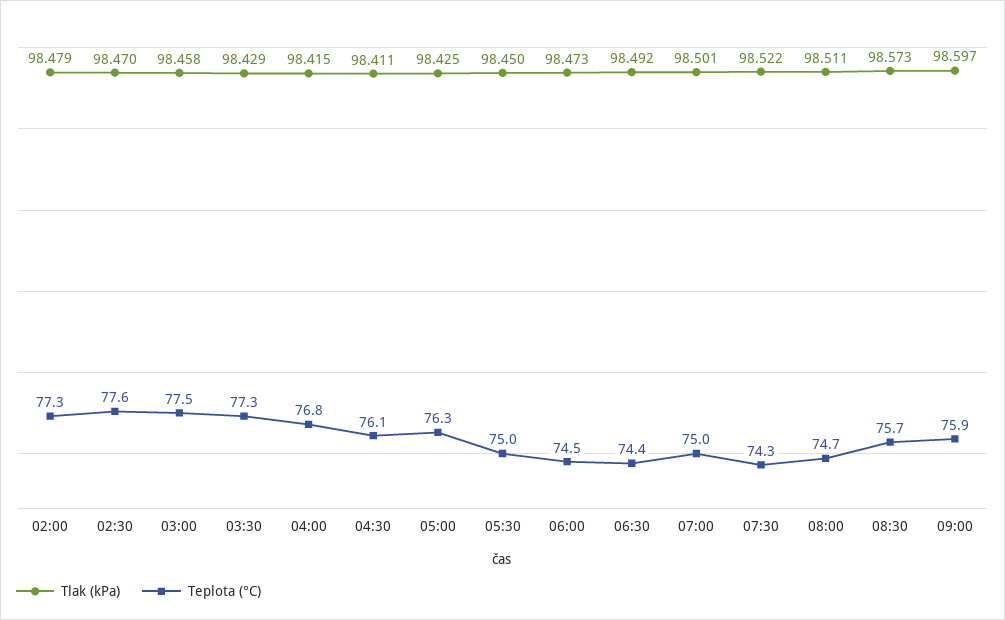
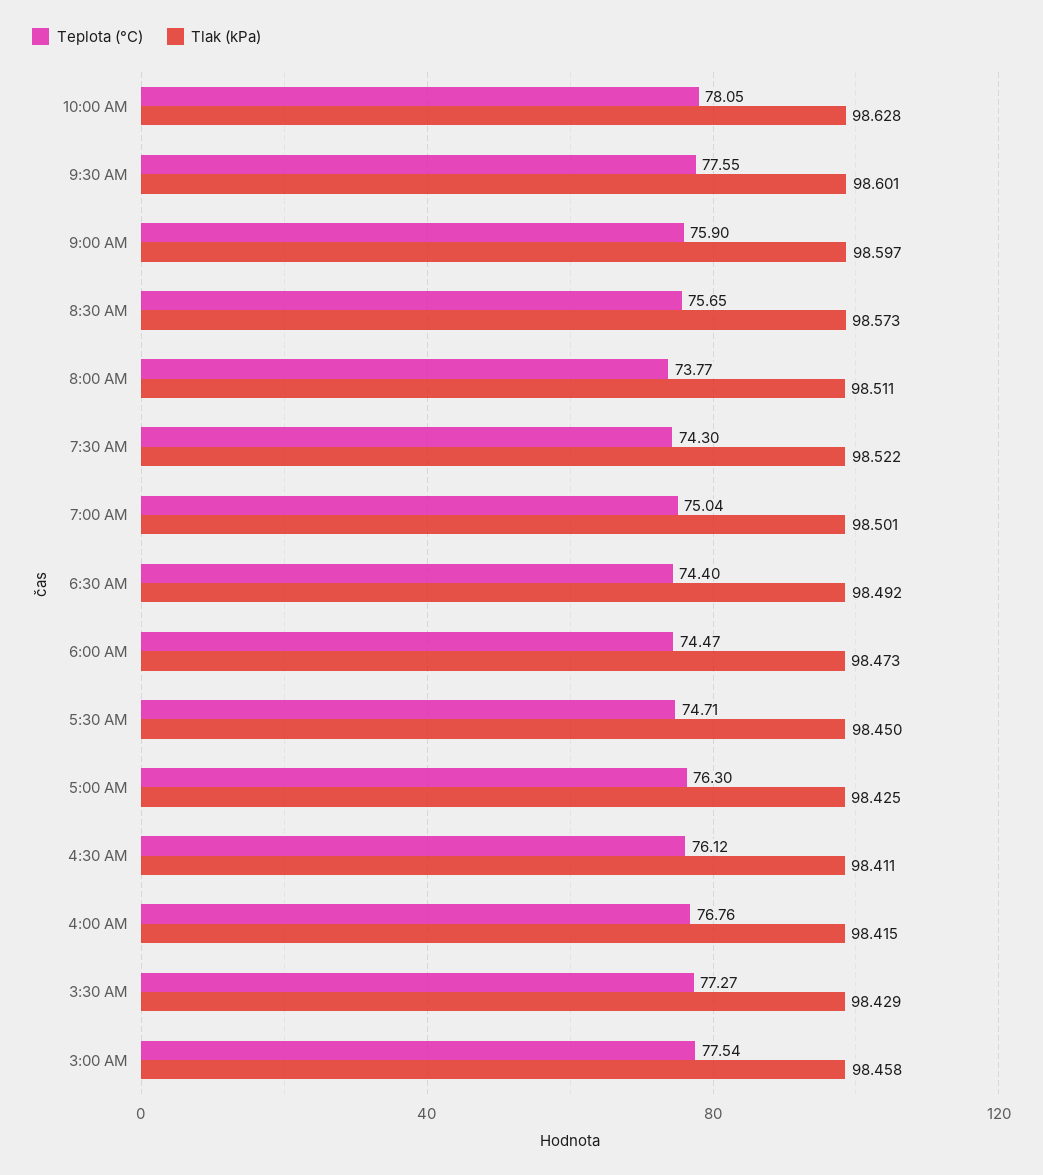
Tlak (kPa), 02:00: 98.479 -> none
Teplota (°C), 02:00: 77.3 -> none
Tlak (kPa), 02:30: 98.47 -> none
Teplota (°C), 02:30: 77.6 -> none
Teplota (°C), 05:30: 75 -> 74.71
Teplota (°C), 08:00: 74.7 -> 73.77
Teplota (°C), 10:00 AM: none -> 78.05
Tlak (kPa), 10:00 AM: none -> 98.628
Teplota (°C), 9:30 AM: none -> 77.55
Tlak (kPa), 9:30 AM: none -> 98.601

